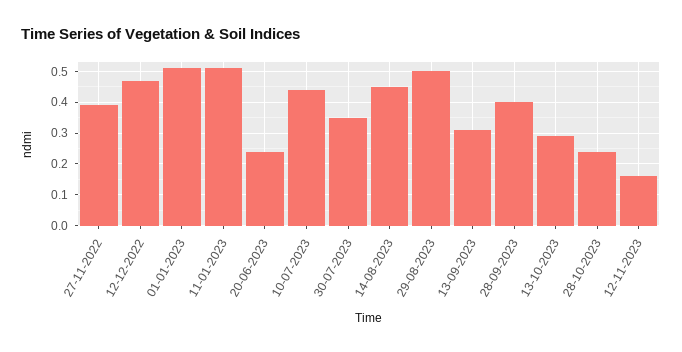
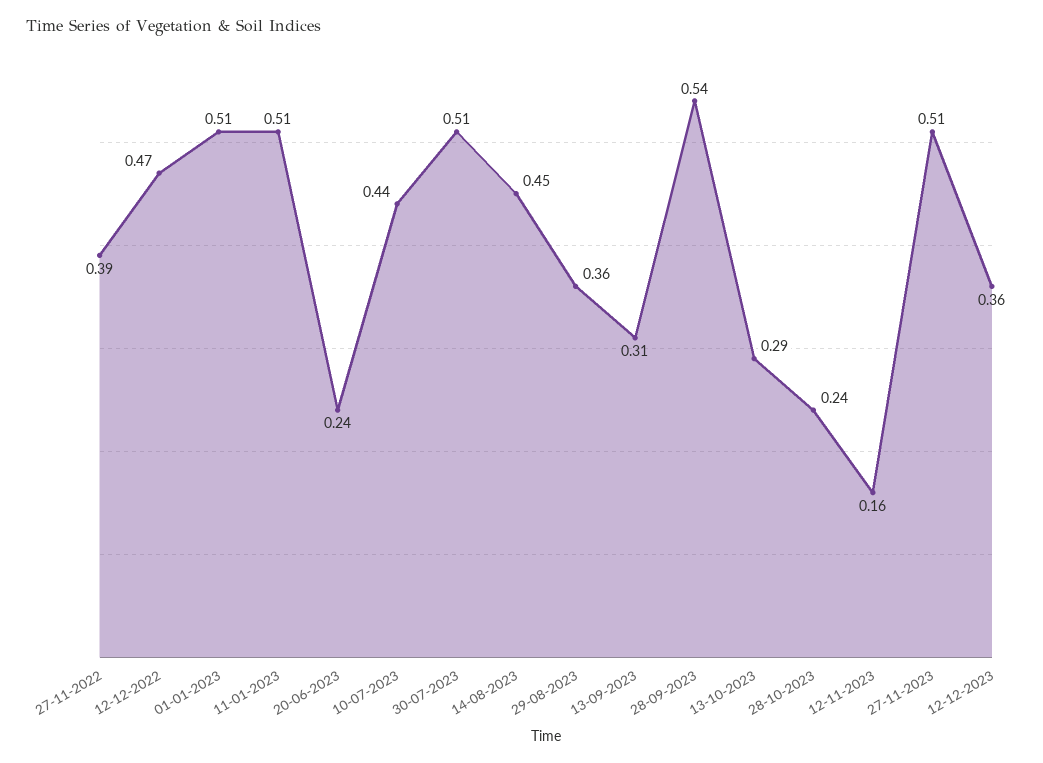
30-07-2023: 0.35 -> 0.51
29-08-2023: 0.5 -> 0.36
28-09-2023: 0.4 -> 0.54
27-11-2023: none -> 0.51
12-12-2023: none -> 0.36

